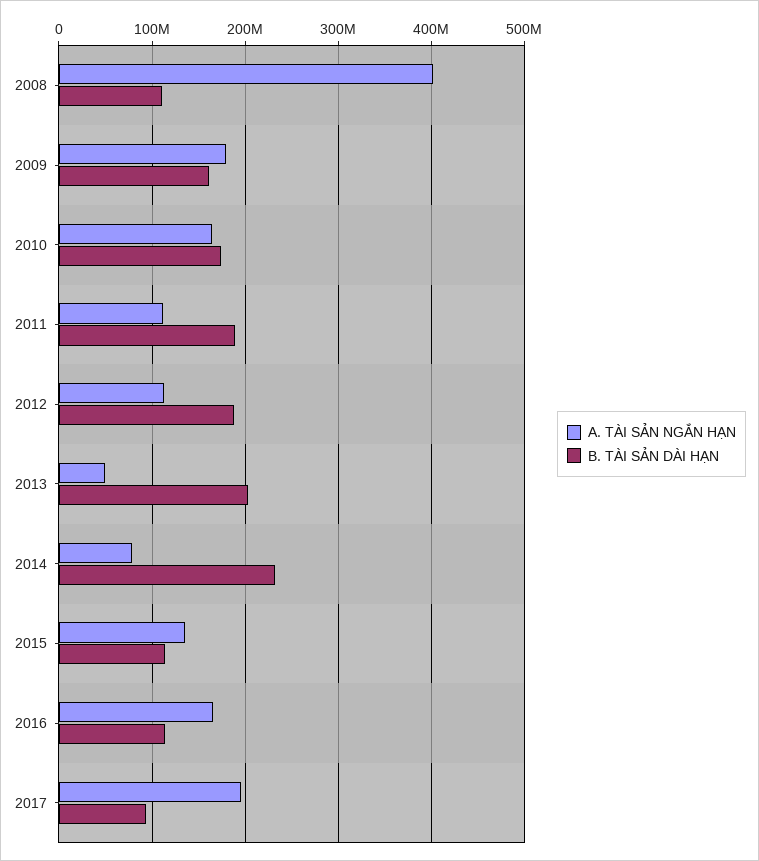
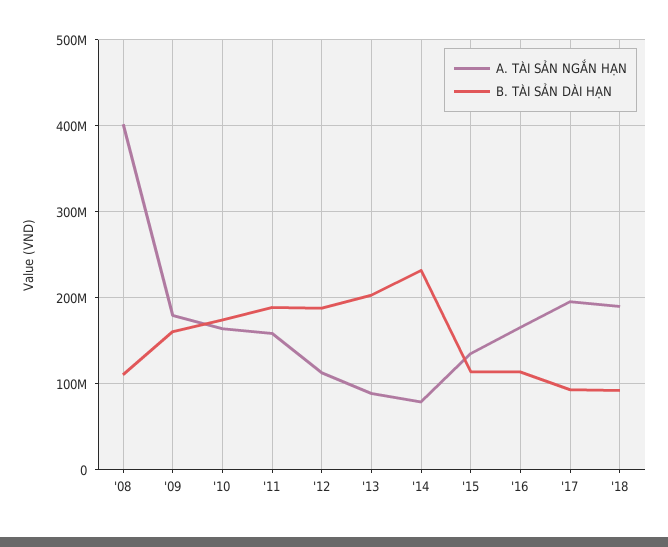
A. TÀI SẢN NGẮN HẠN, 2011: 110000000 -> 160000000
A. TÀI SẢN NGẮN HẠN, 2013: 50000000 -> 90000000
A. TÀI SẢN NGẮN HẠN, '18: none -> 190000000
B. TÀI SẢN DÀI HẠN, '18: none -> 90000000

